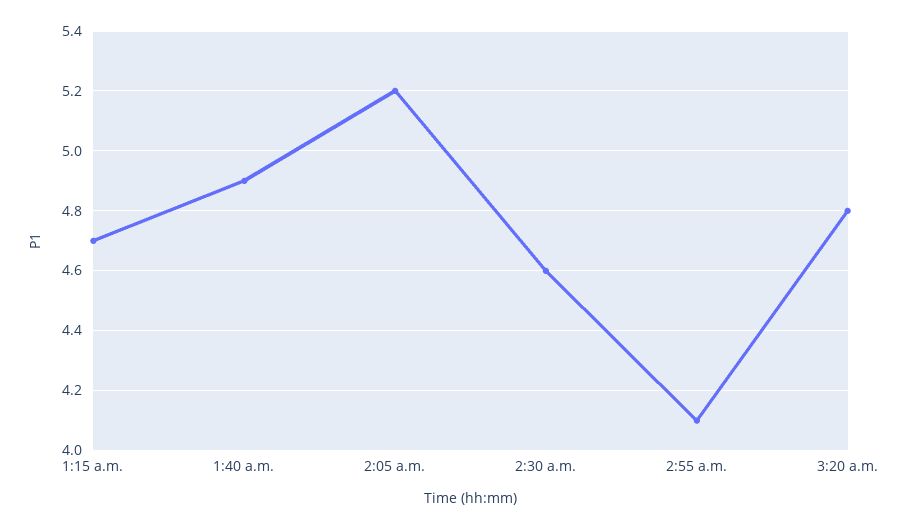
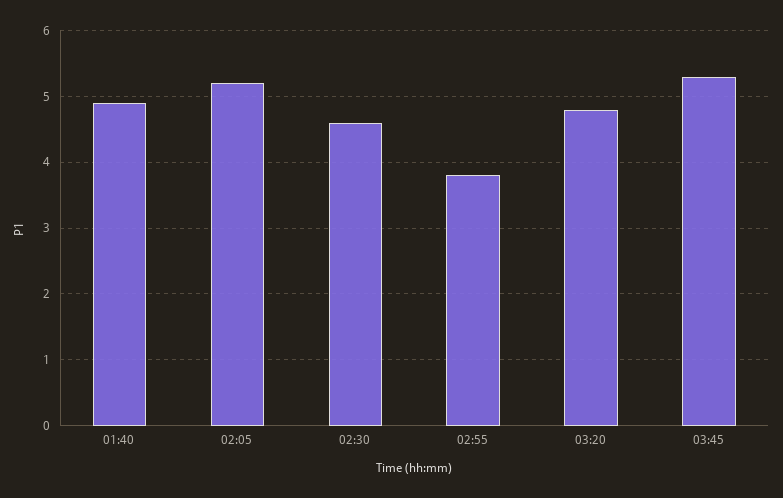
1:15 a.m.: 4.7 -> none
2:55 a.m.: 4.1 -> 3.8
03:45: none -> 5.3

